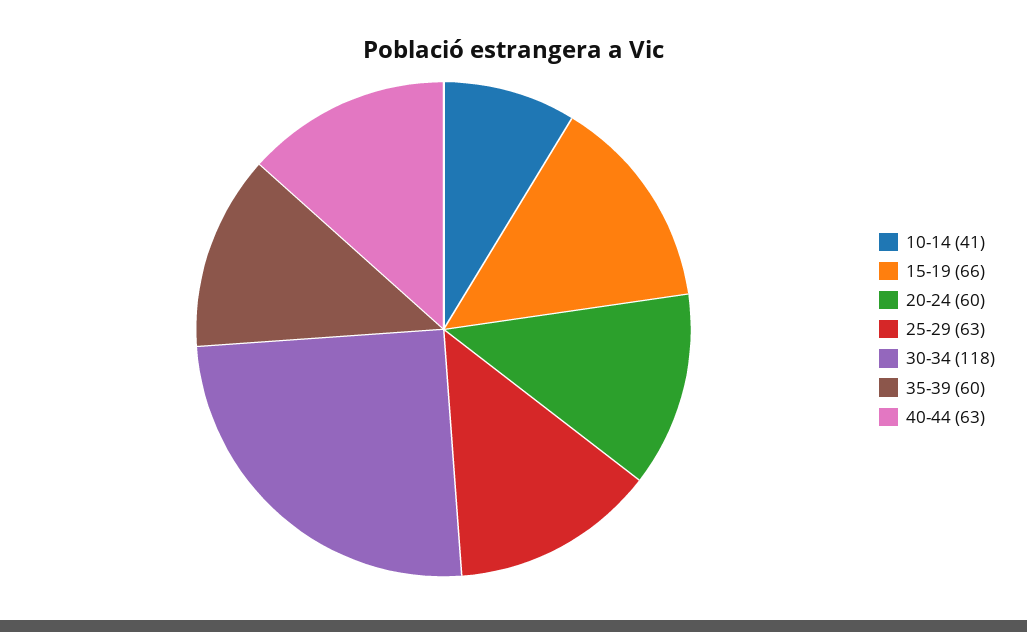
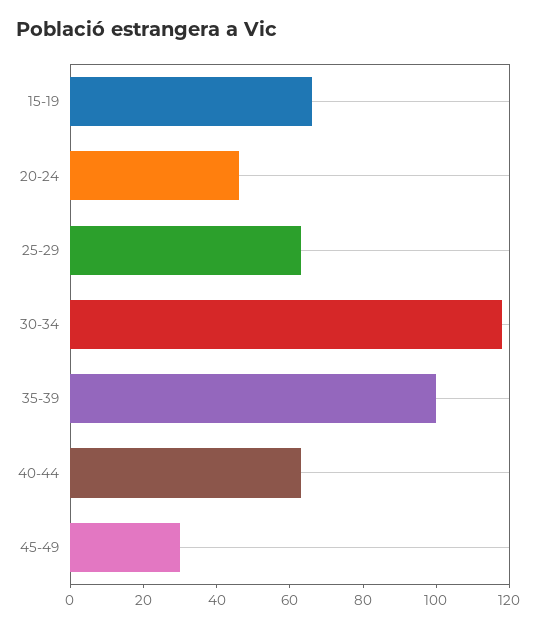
10-14: 41 -> none
20-24: 60 -> 45
35-39: 60 -> 100
45-49: none -> 30

